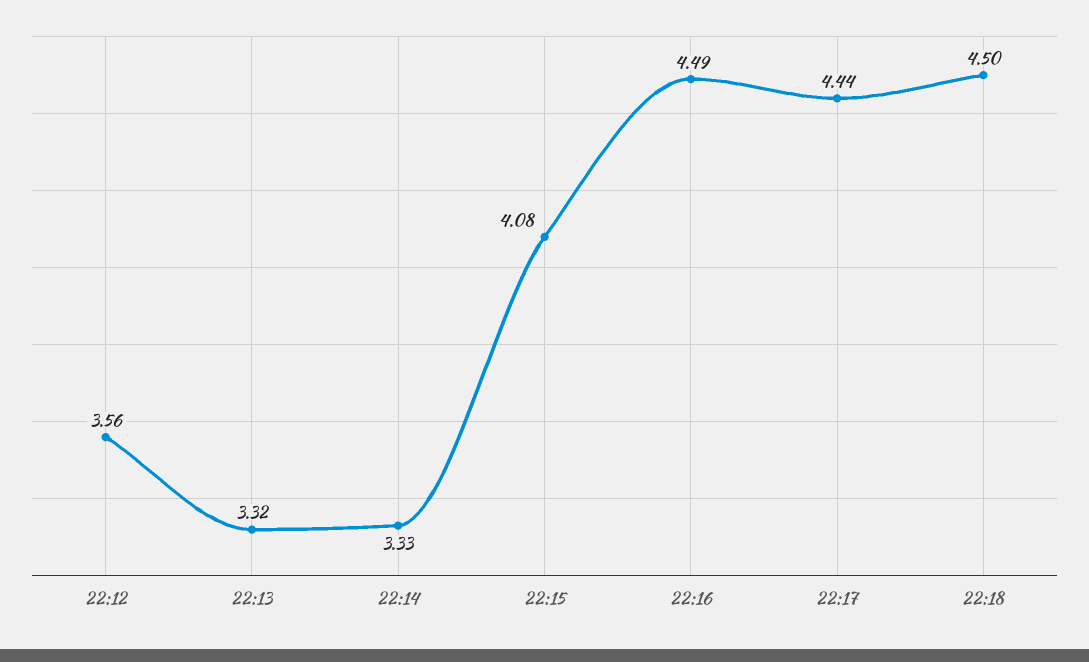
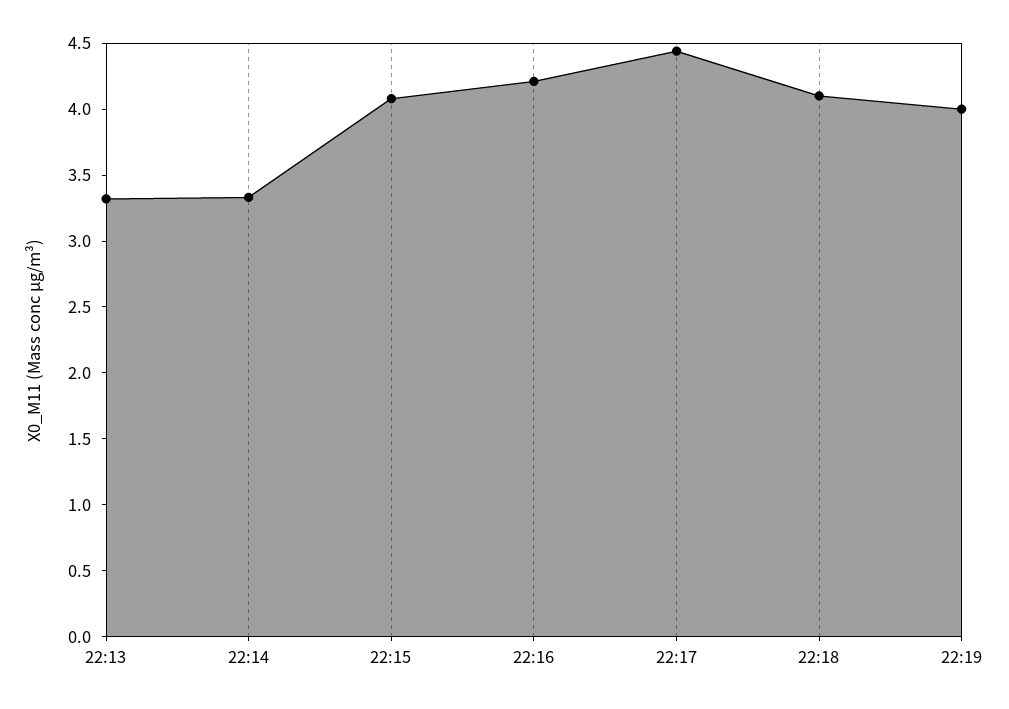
22:12: 3.56 -> none
22:16: 4.49 -> 4.2
22:18: 4.5 -> 4.1
22:19: none -> 4

